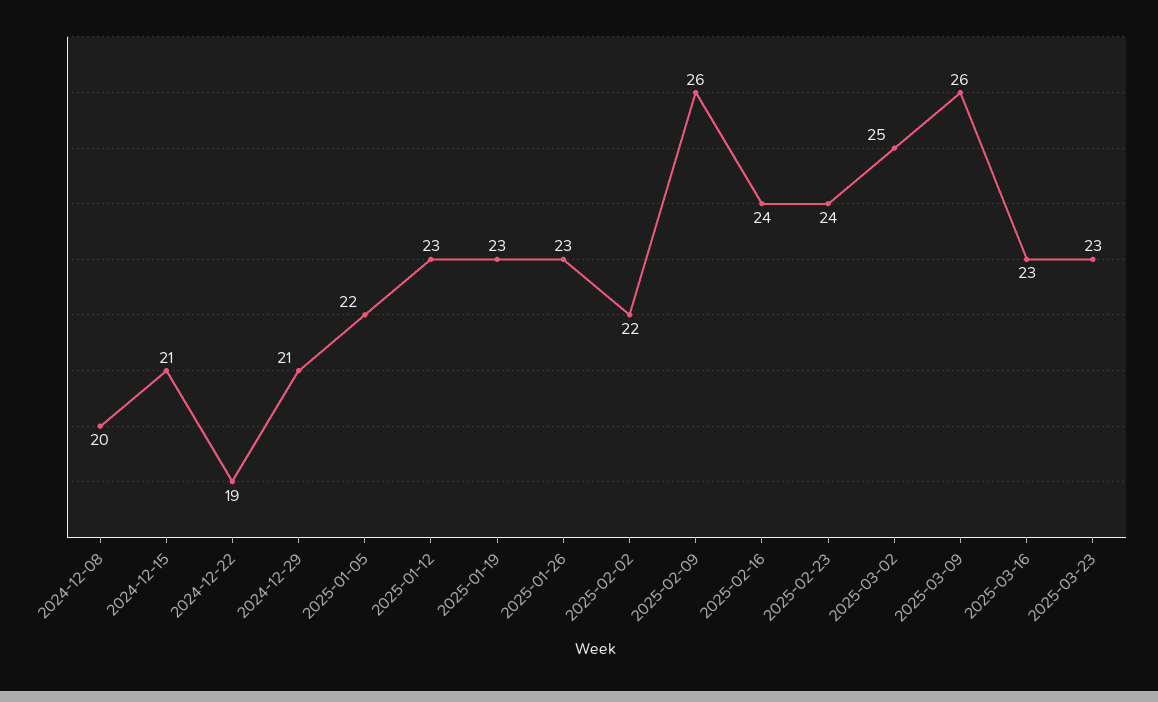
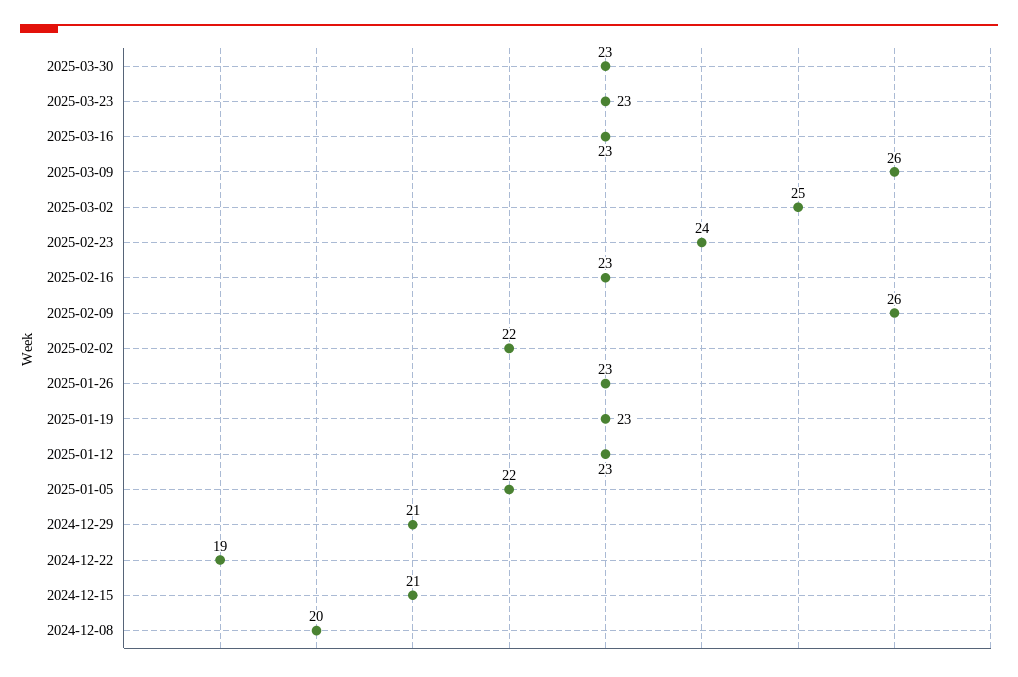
2025-02-16: 24 -> 23
2025-03-30: none -> 23

